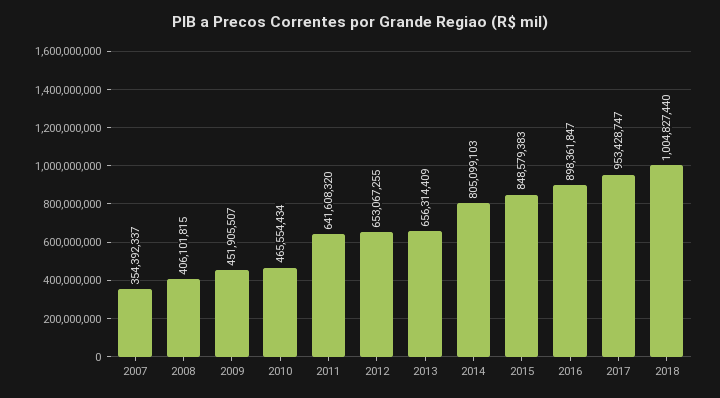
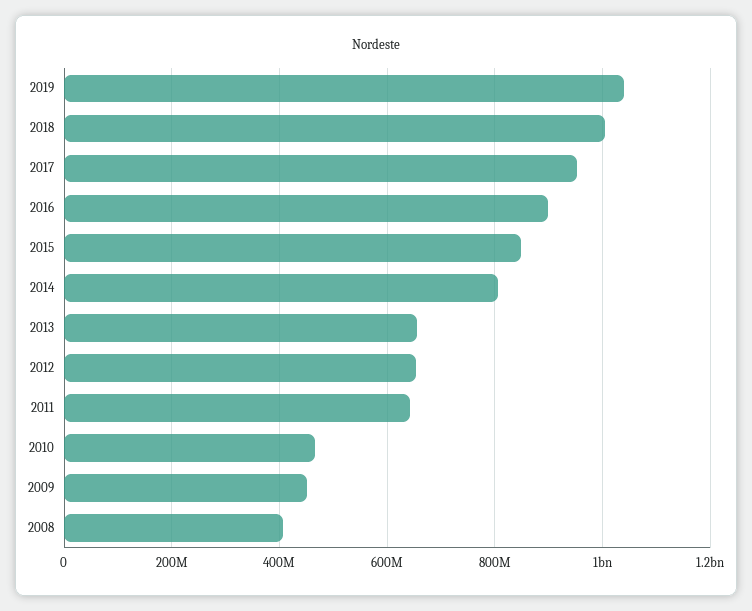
2007: 354392337 -> none
2019: none -> 1040000000

